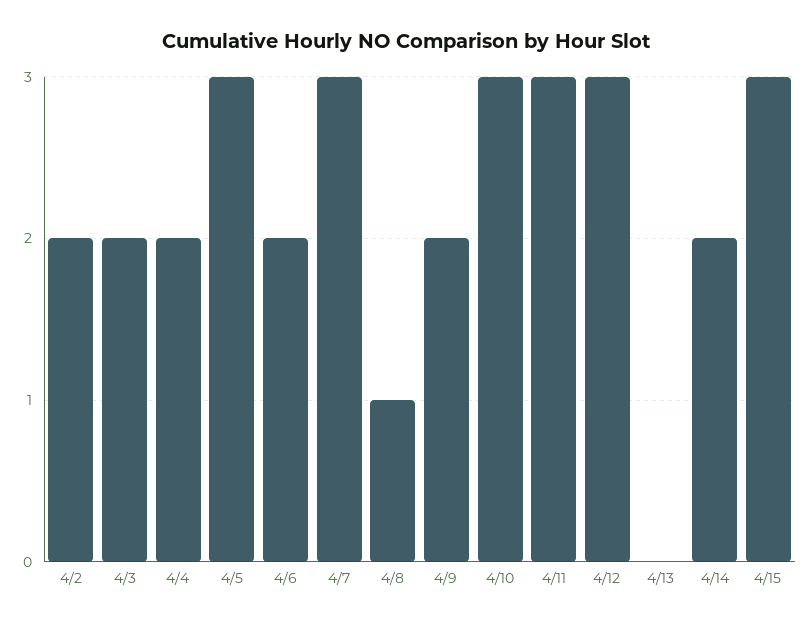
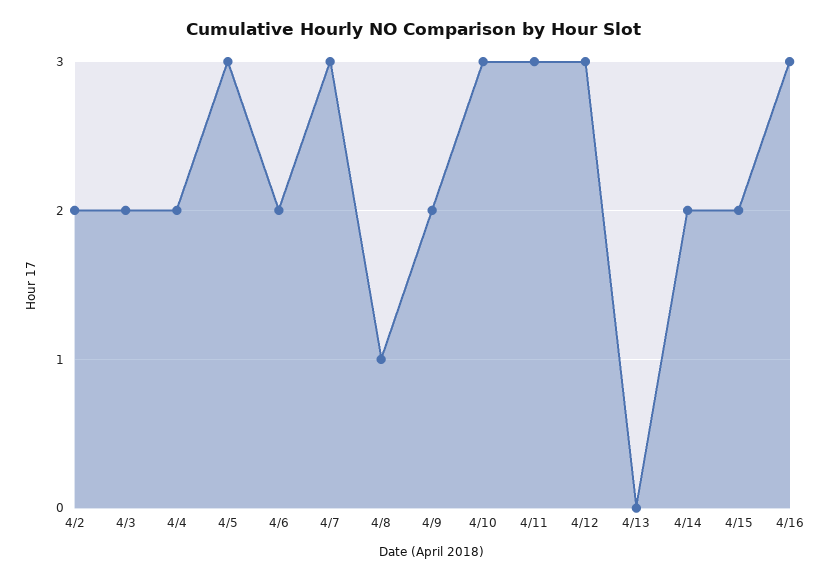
4/15: 3 -> 2
4/16: none -> 3

